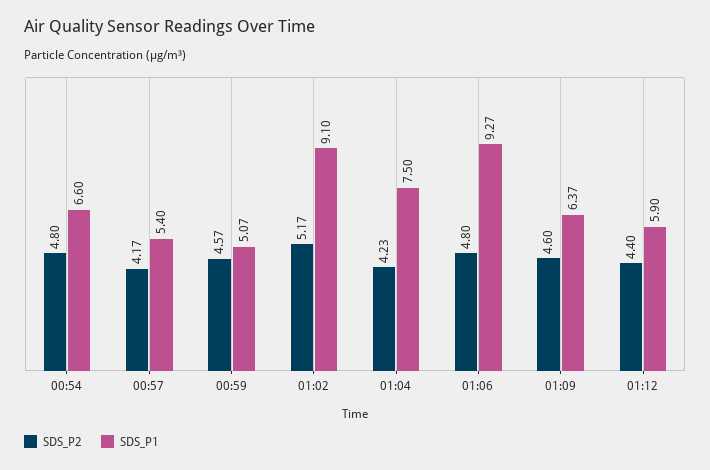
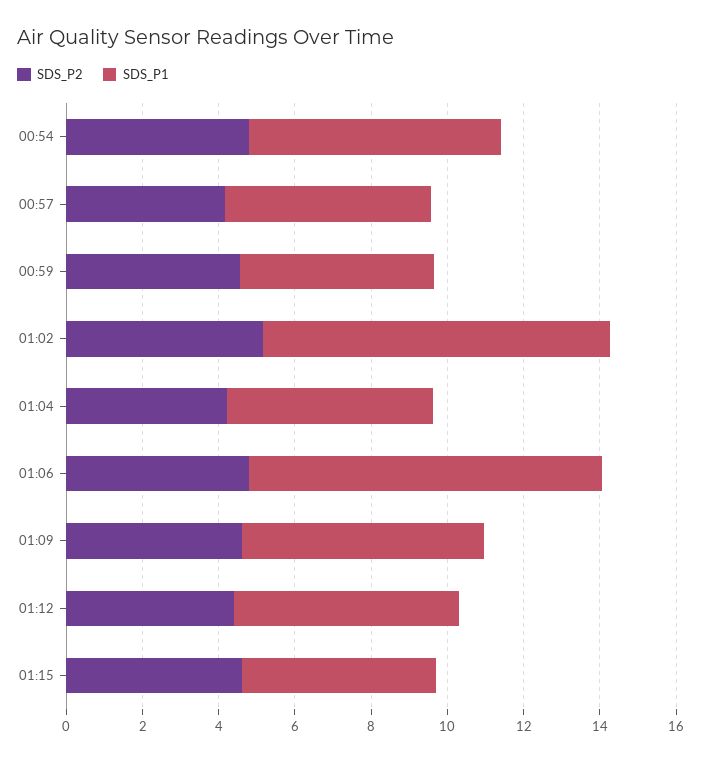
SDS_P1, 01:04: 7.5 -> 5.5
SDS_P2, 01:15: none -> 4.5
SDS_P1, 01:15: none -> 5

